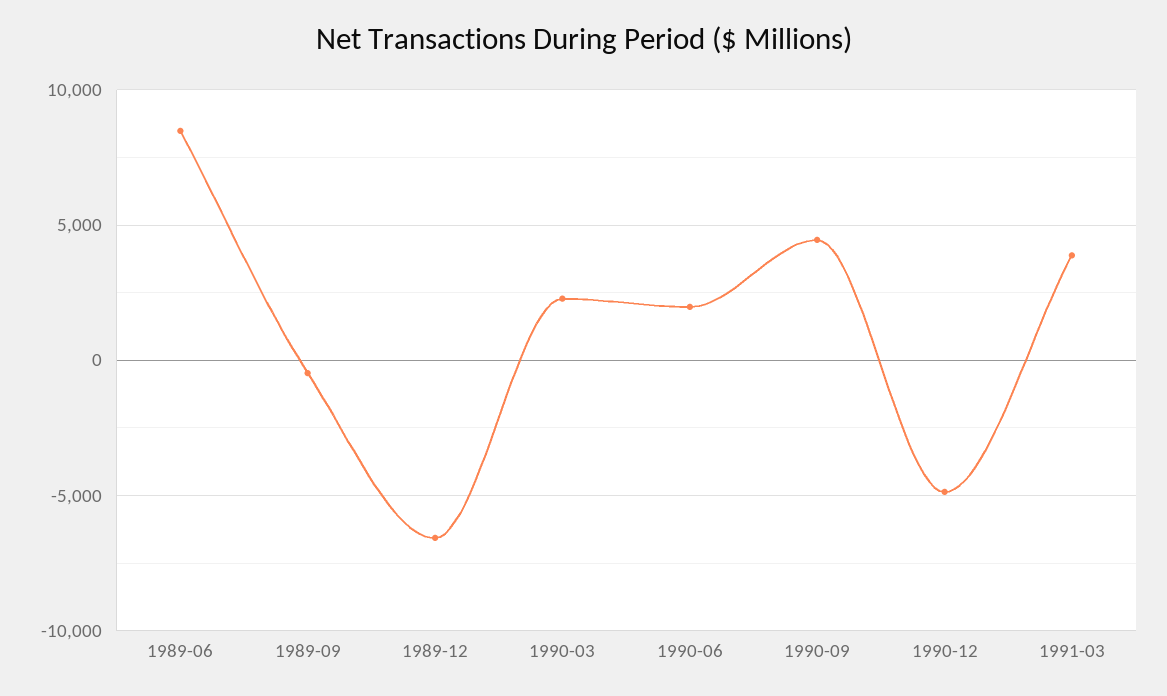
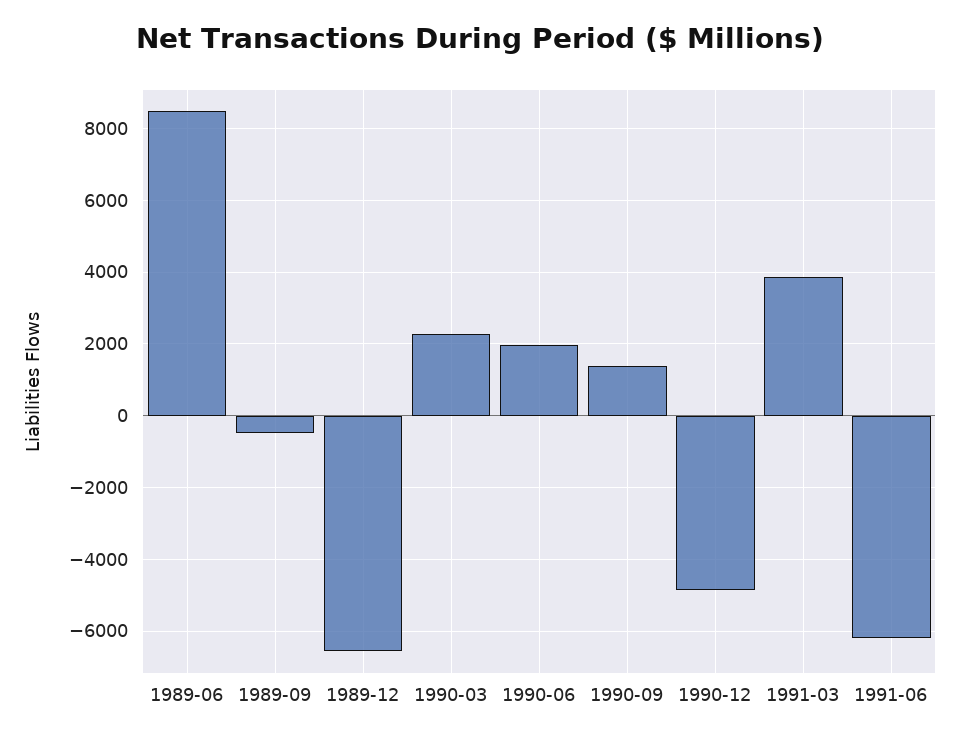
1990-09: 4500 -> 1400
1991-06: none -> -6200

